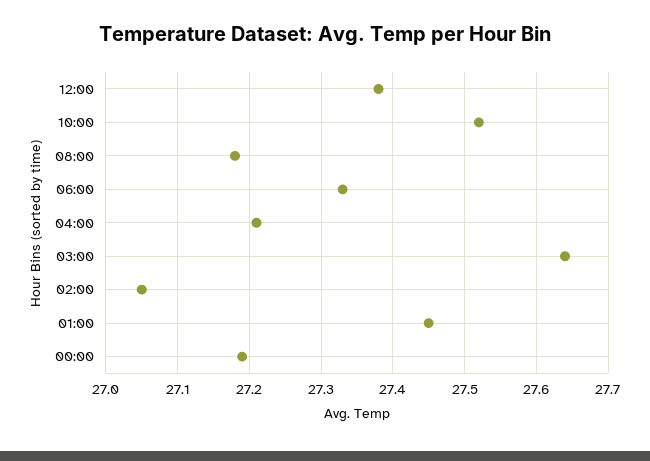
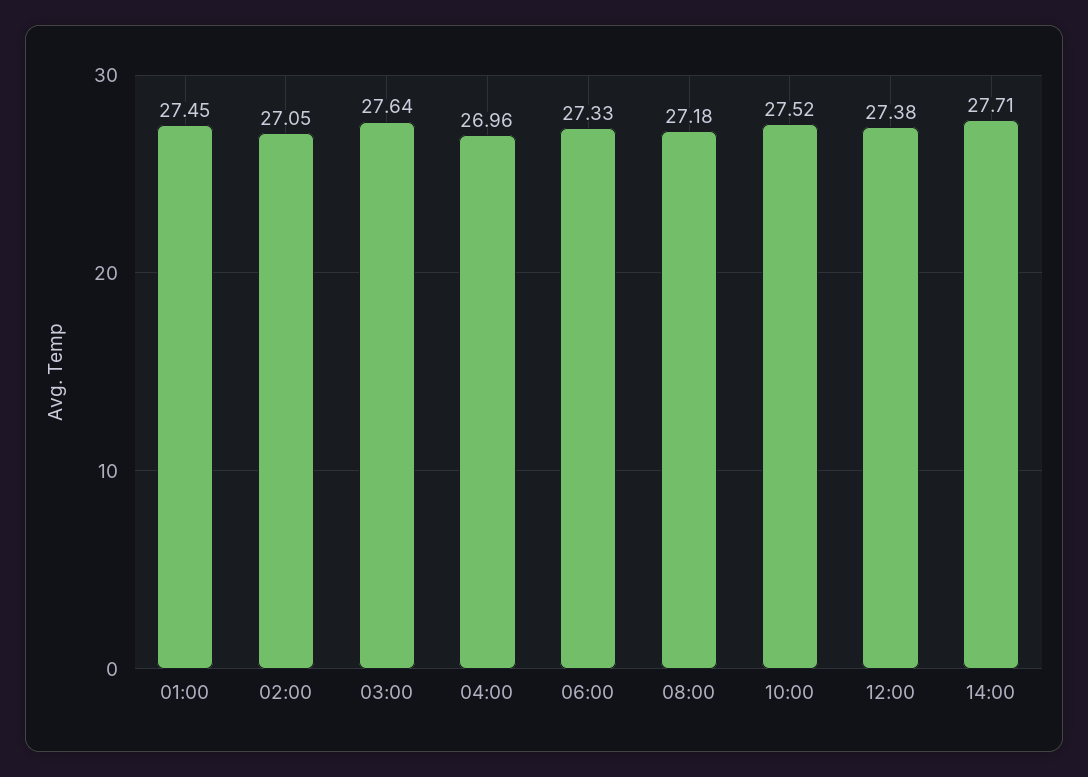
04:00: 27.21 -> 26.96
00:00: 27.19 -> none
14:00: none -> 27.71

